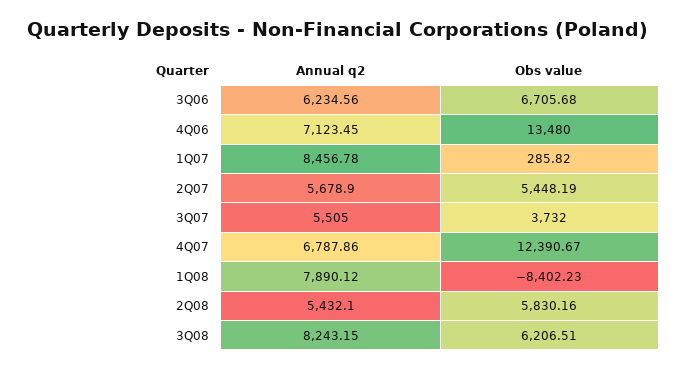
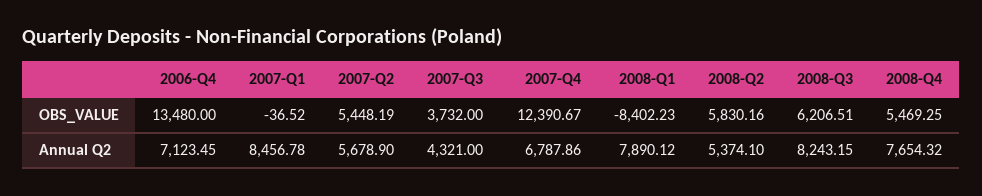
Annual q2, 3Q06: 6234.56 -> none
Obs value, 3Q06: 6705.68 -> none
Obs value, 1Q07: 285.82 -> -36.52
Annual q2, 3Q07: 5505 -> 4321
Annual q2, 2Q08: 5432.1 -> 5374.1
Obs value, 2008-Q4: none -> 5469.25
Annual q2, 2008-Q4: none -> 7654.32

